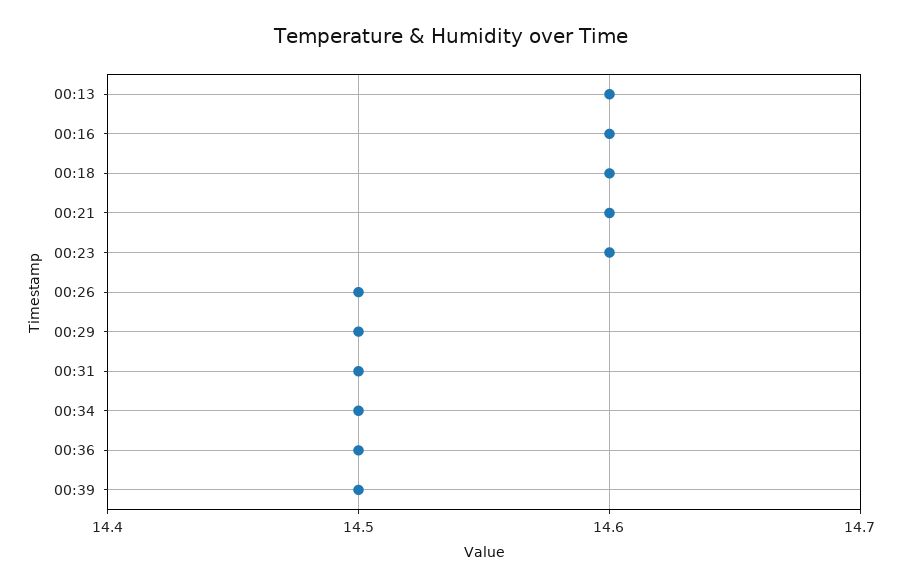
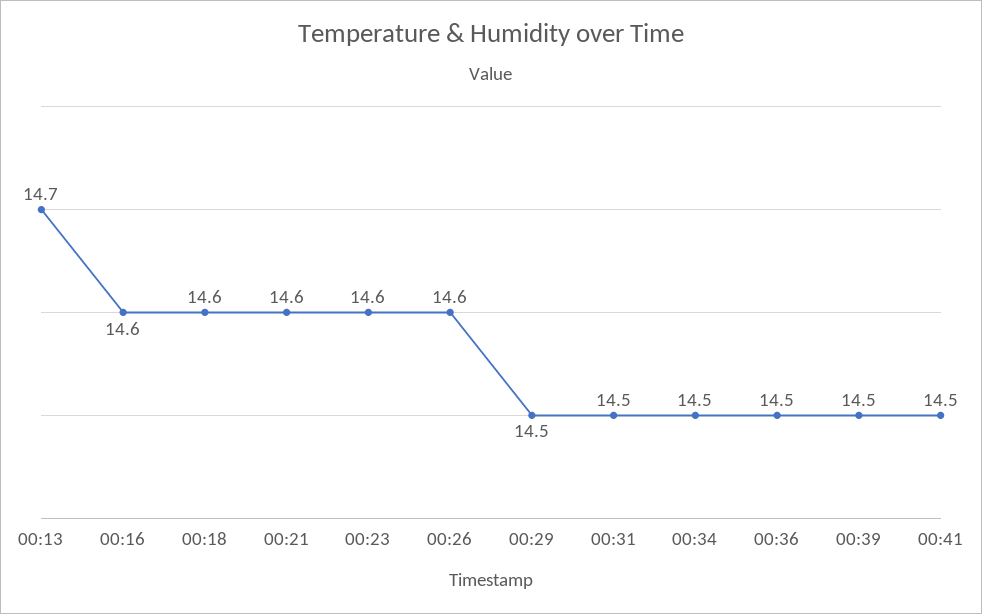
00:13: 14.6 -> 14.7
00:26: 14.5 -> 14.6
00:41: none -> 14.5

